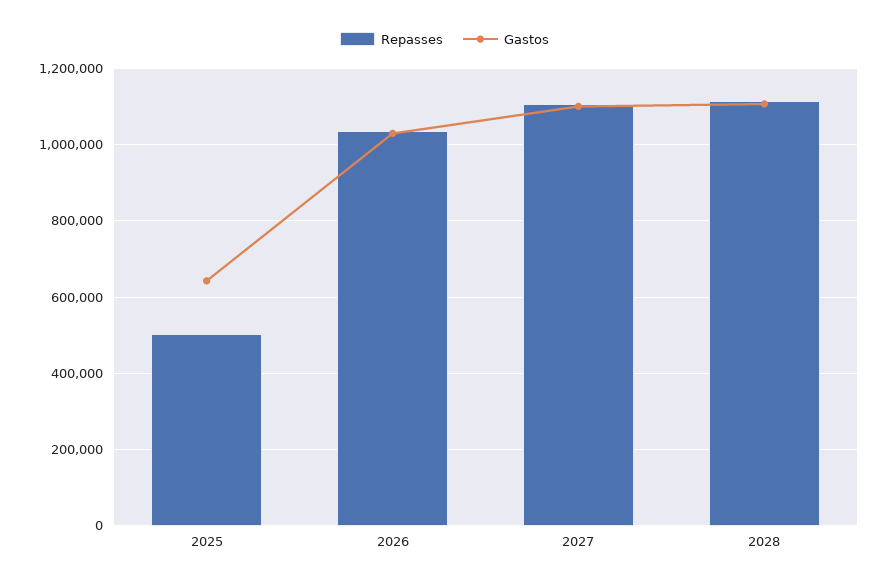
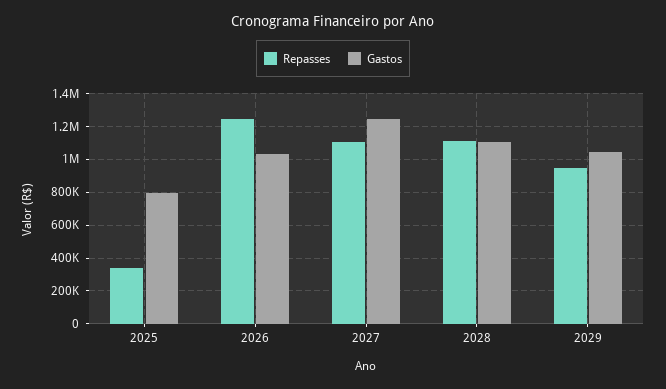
Repasses, 2025: 500000 -> 350000
Gastos, 2025: 640000 -> 800000
Repasses, 2026: 1040000 -> 1250000
Gastos, 2027: 1100000 -> 1250000
Repasses, 2029: none -> 950000
Gastos, 2029: none -> 1050000

